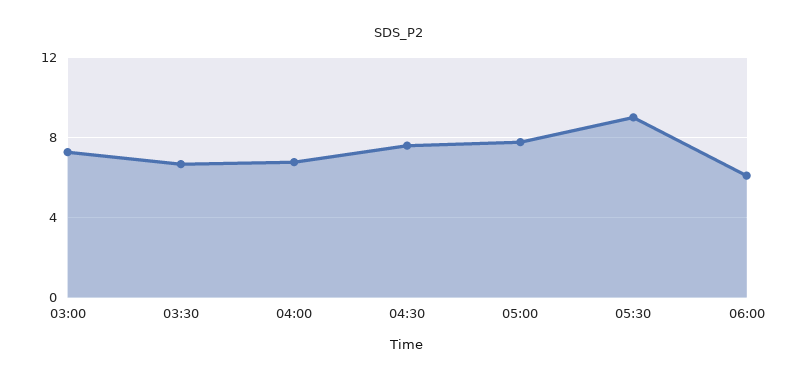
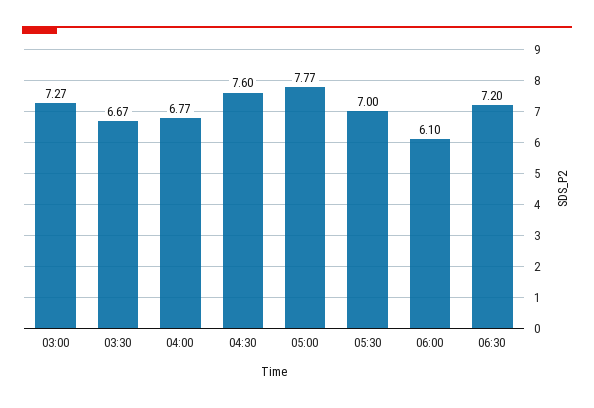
05:30: 9 -> 7
06:30: none -> 7.2

